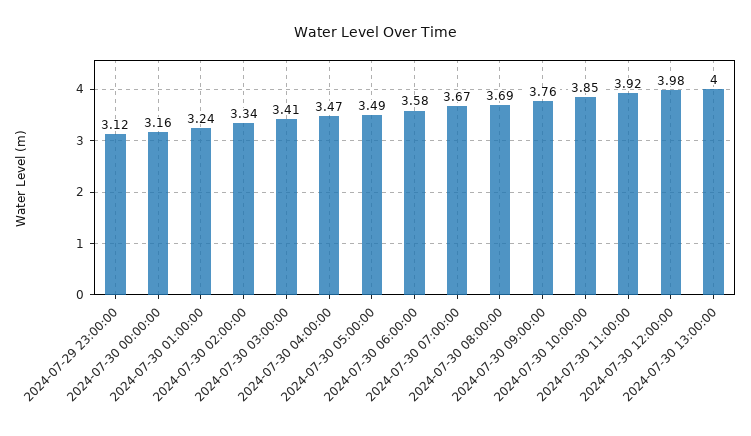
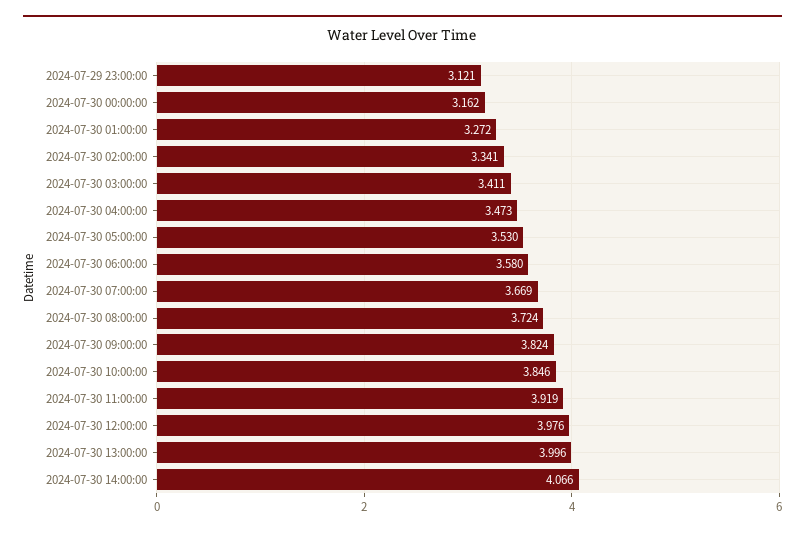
2024-07-30 01:00:00: 3.24 -> 3.272
2024-07-30 05:00:00: 3.49 -> 3.53
2024-07-30 08:00:00: 3.69 -> 3.724
2024-07-30 09:00:00: 3.76 -> 3.824
2024-07-30 14:00:00: none -> 4.066

